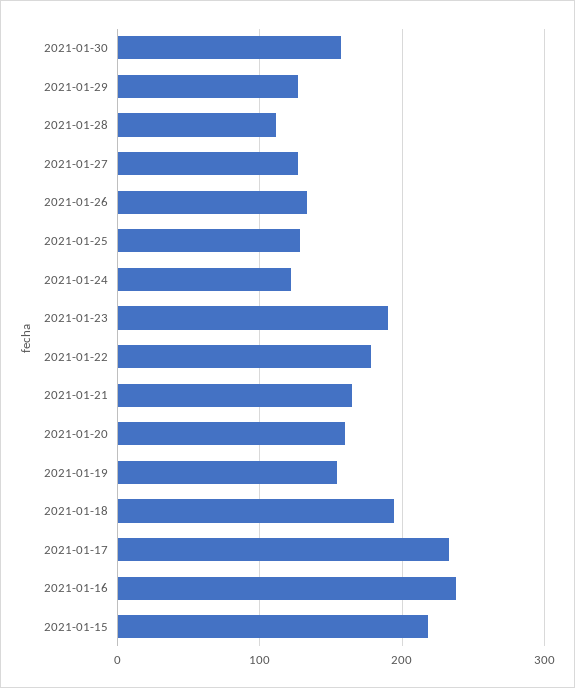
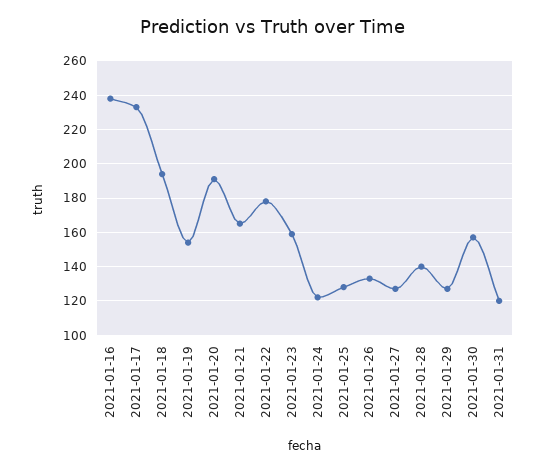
2021-01-28: 110 -> 140
2021-01-23: 190 -> 160
2021-01-20: 160 -> 190
2021-01-15: 220 -> none
2021-01-31: none -> 120

